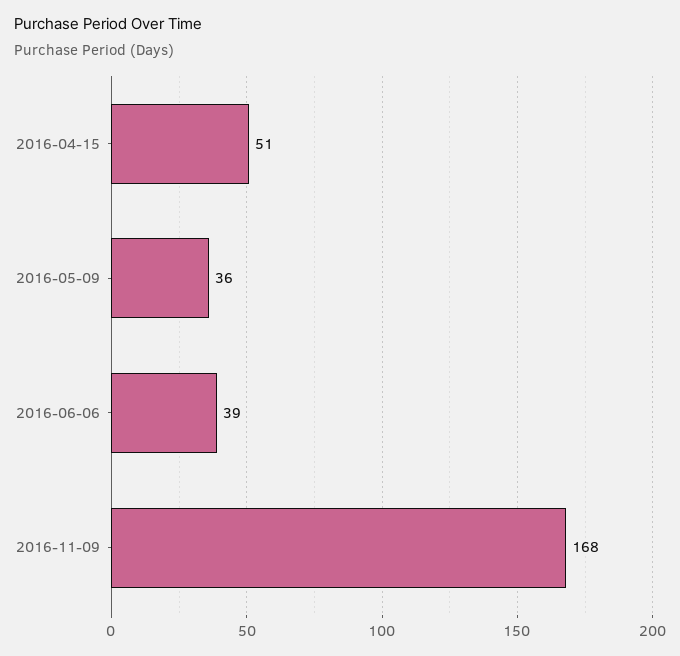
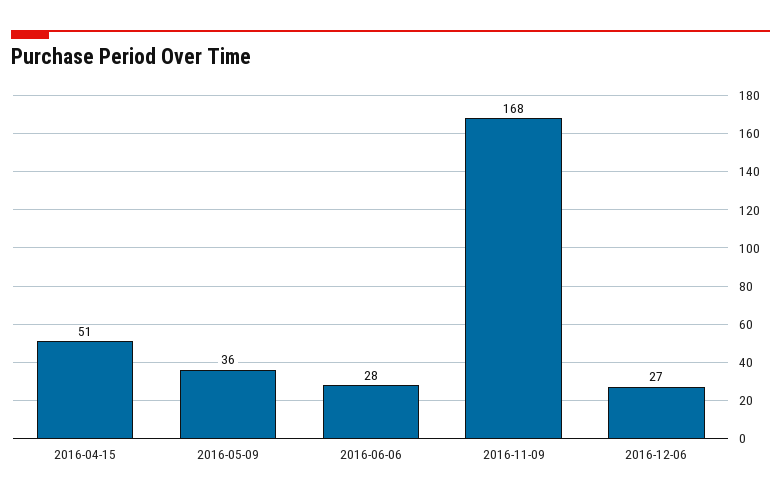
2016-06-06: 39 -> 28
2016-12-06: none -> 27

